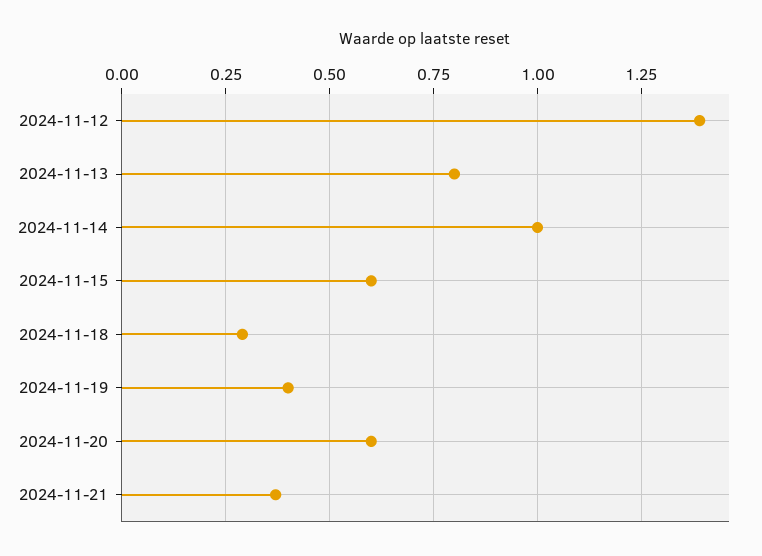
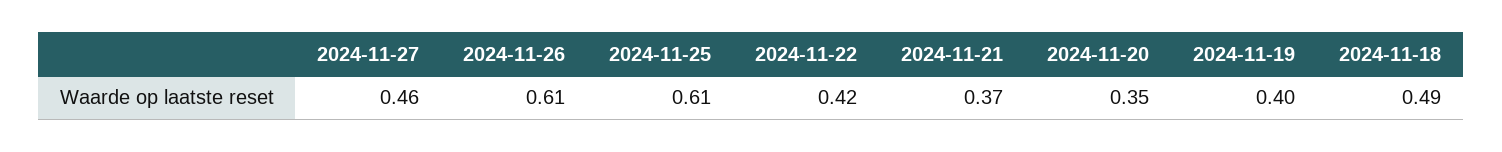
2024-11-12: 1.4 -> none
2024-11-13: 0.8 -> none
2024-11-14: 1 -> none
2024-11-15: 0.6 -> none
2024-11-18: 0.3 -> 0.49
2024-11-20: 0.6 -> 0.35
2024-11-27: none -> 0.46
2024-11-26: none -> 0.61
2024-11-25: none -> 0.61
2024-11-22: none -> 0.42

